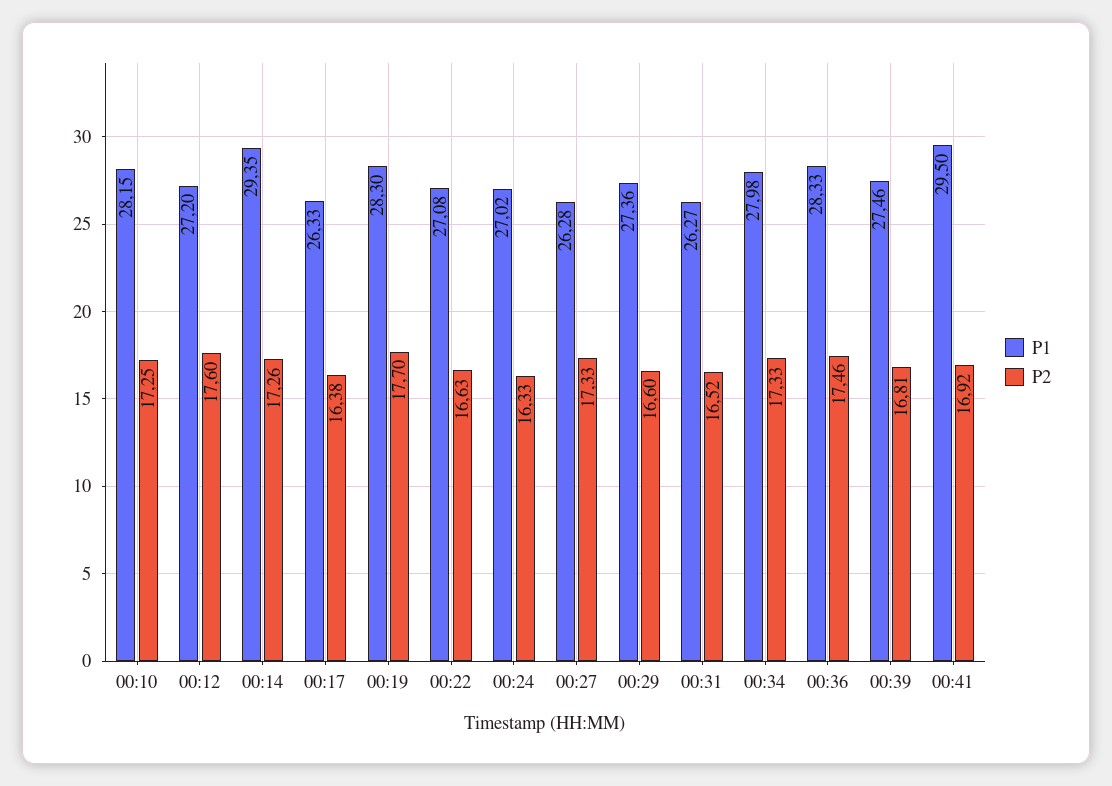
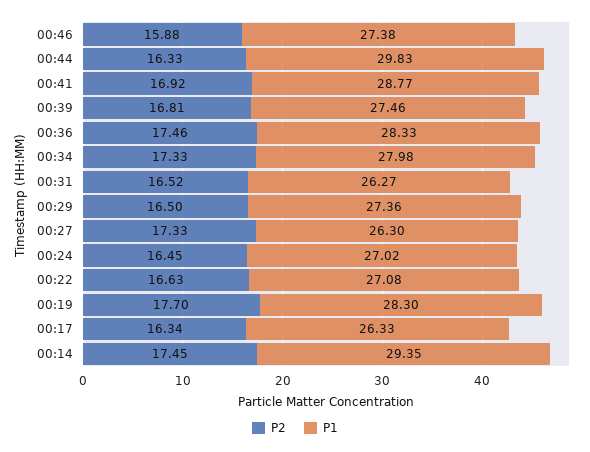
P1, 00:10: 28.15 -> none
P2, 00:10: 17.25 -> none
P1, 00:12: 27.2 -> none
P2, 00:12: 17.6 -> none
P2, 00:14: 17.26 -> 17.45
P2, 00:17: 16.38 -> 16.34
P2, 00:24: 16.33 -> 16.45
P1, 00:27: 26.28 -> 26.3
P2, 00:29: 16.6 -> 16.5
P1, 00:41: 29.5 -> 28.77
P2, 00:46: none -> 15.88
P1, 00:46: none -> 27.38
P2, 00:44: none -> 16.33
P1, 00:44: none -> 29.83

